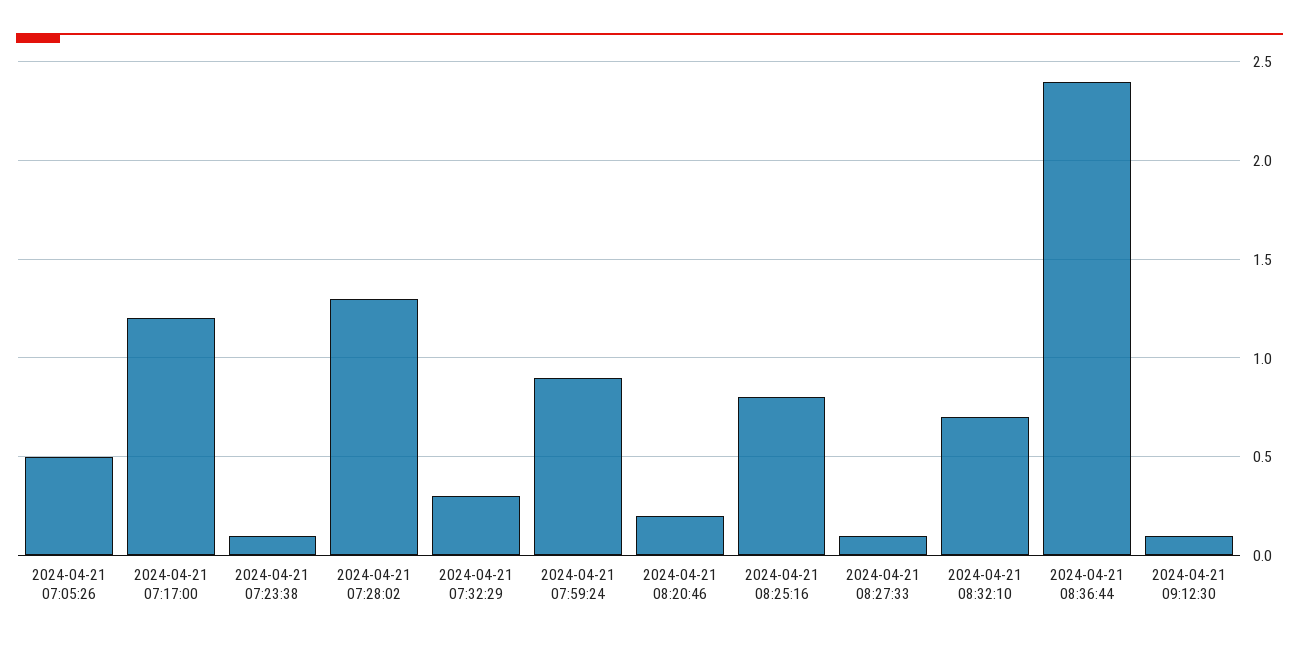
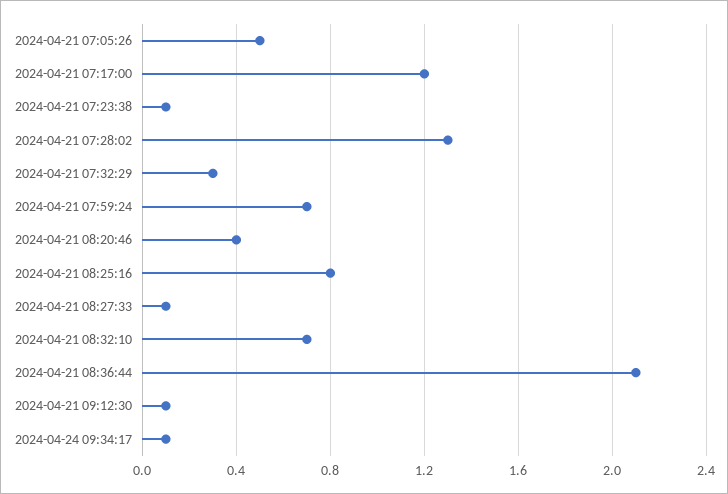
2024-04-21 07:59:24: 0.9 -> 0.7
2024-04-21 08:20:46: 0.2 -> 0.4
2024-04-21 08:36:44: 2.4 -> 2.1
2024-04-24 09:34:17: none -> 0.1

